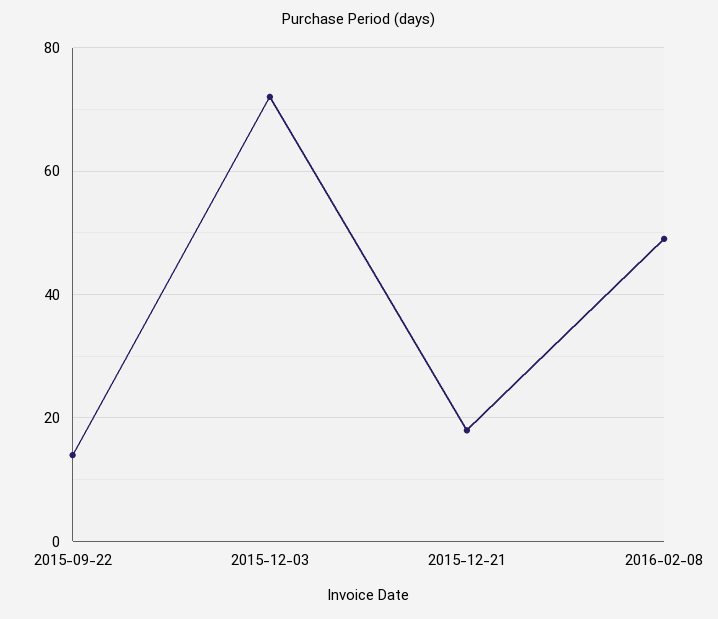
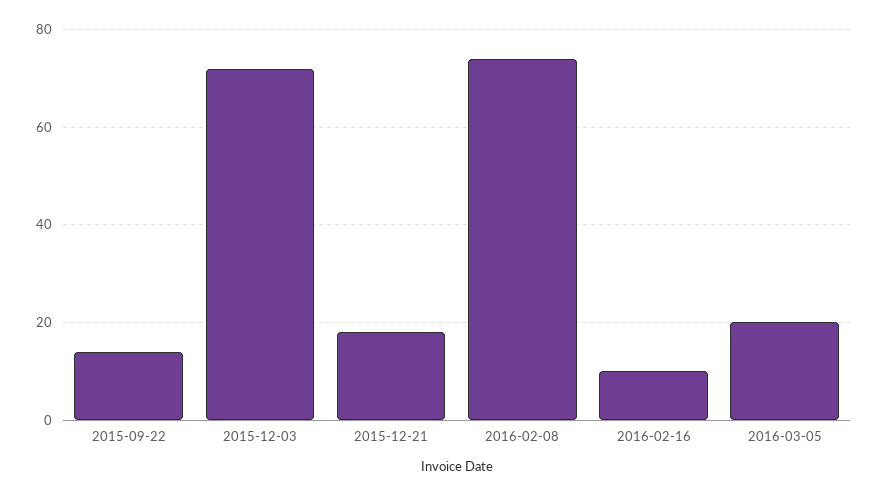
2016-02-08: 50 -> 75
2016-02-16: none -> 10
2016-03-05: none -> 20

